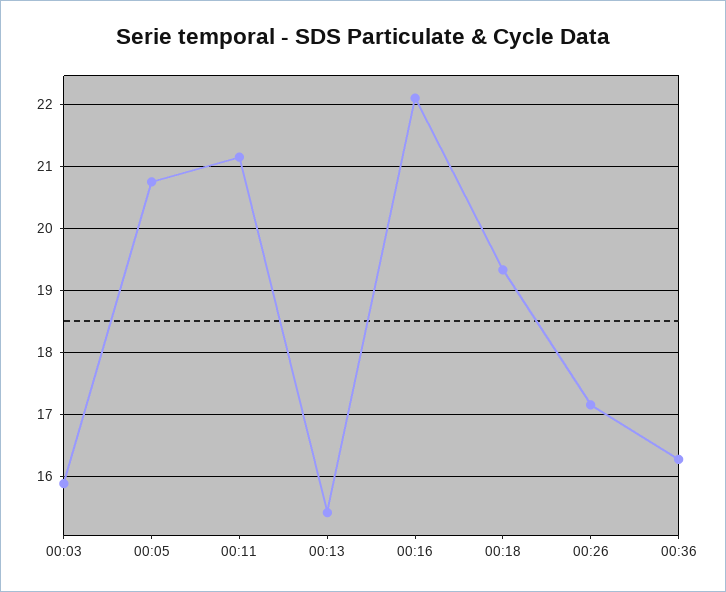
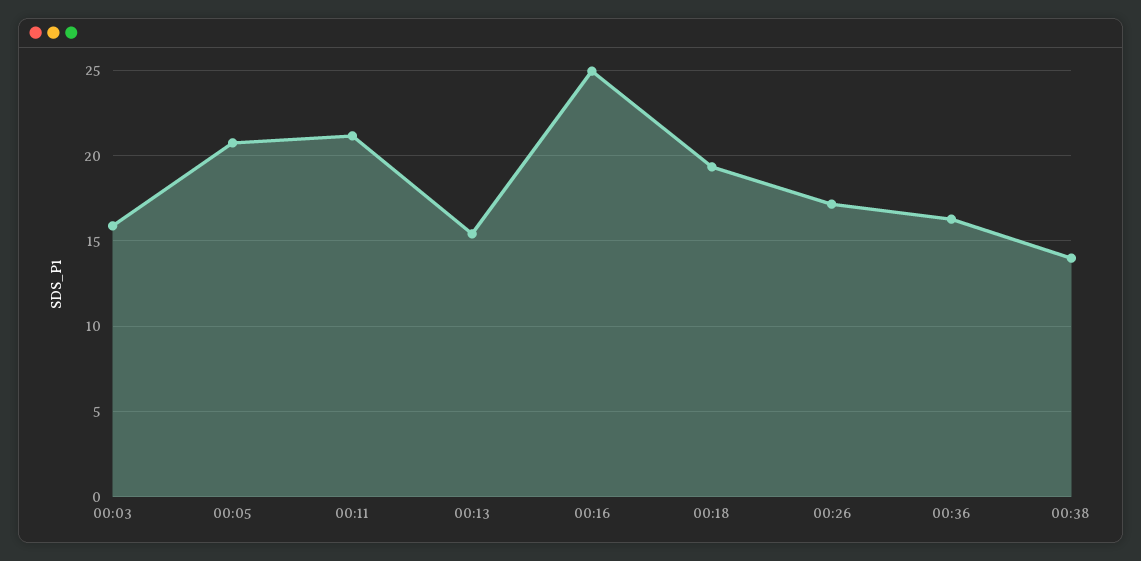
00:16: 22.1 -> 25
00:38: none -> 14

